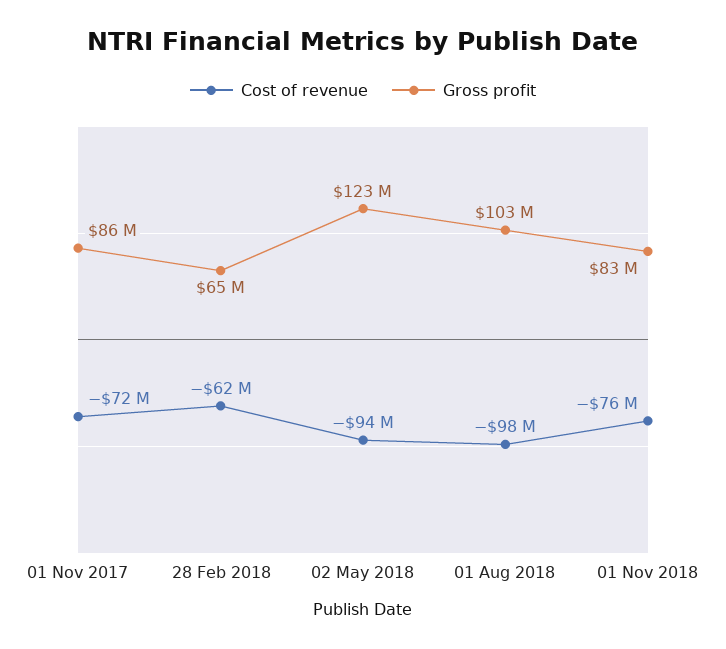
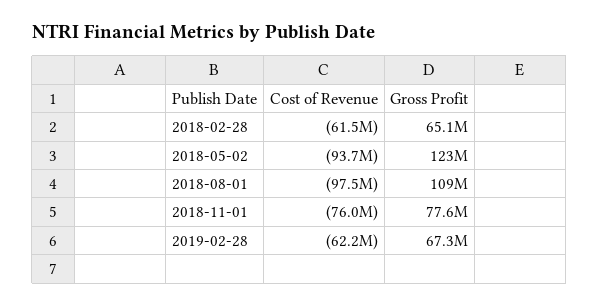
Cost of revenue, 01 Nov 2017: -72000000 -> none
Gross profit, 01 Nov 2017: 86000000 -> none
Gross profit, 01 Aug 2018: 103000000 -> 109000000
Gross profit, 01 Nov 2018: 83000000 -> 77600000
Cost of revenue, 2019-02-28: none -> -62200000
Gross profit, 2019-02-28: none -> 67300000

